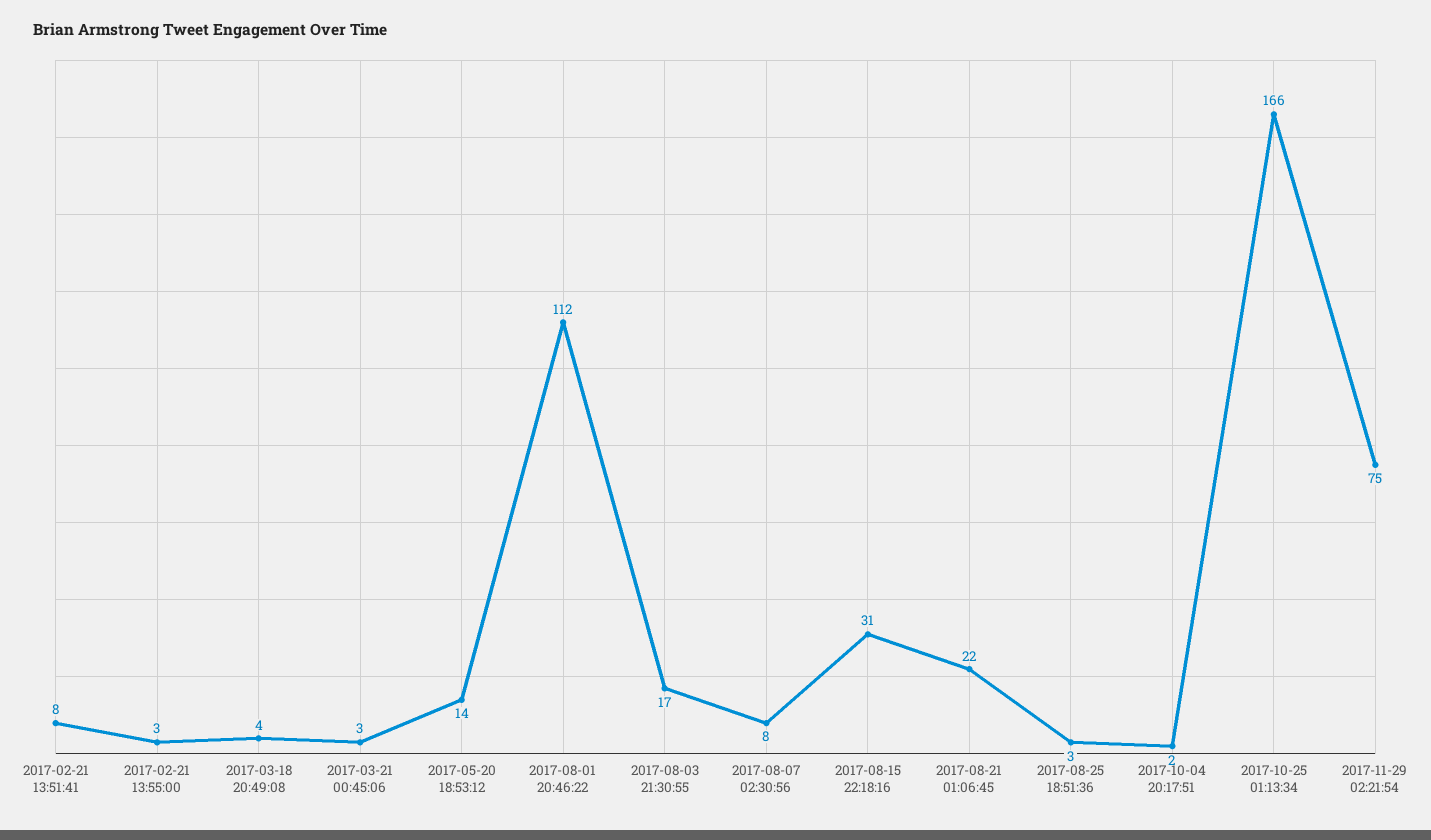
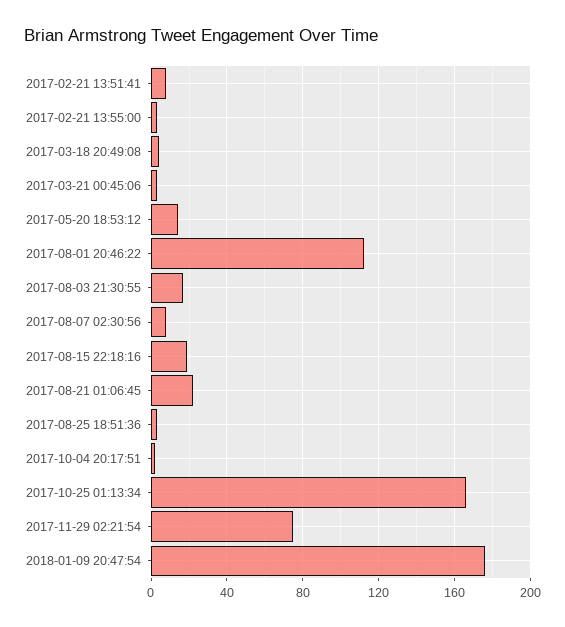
2017-08-15 22:18:16: 31 -> 20
2018-01-09 20:47:54: none -> 175

